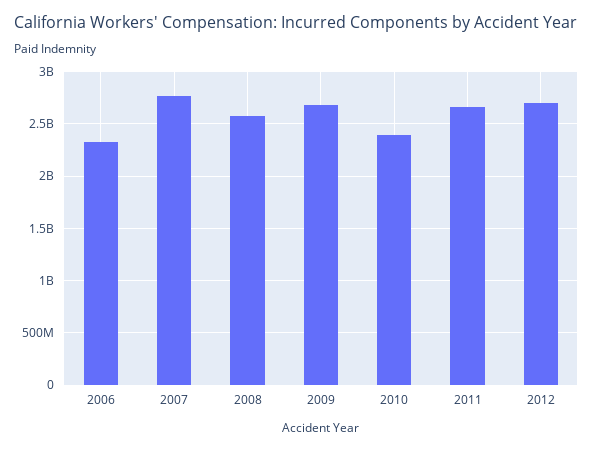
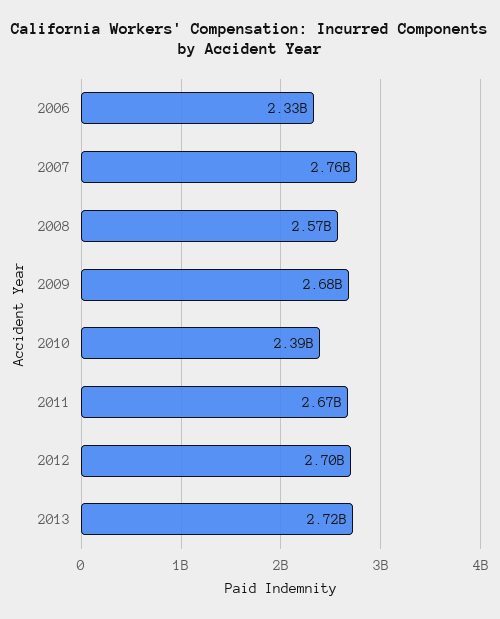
2013: none -> 2720000000

